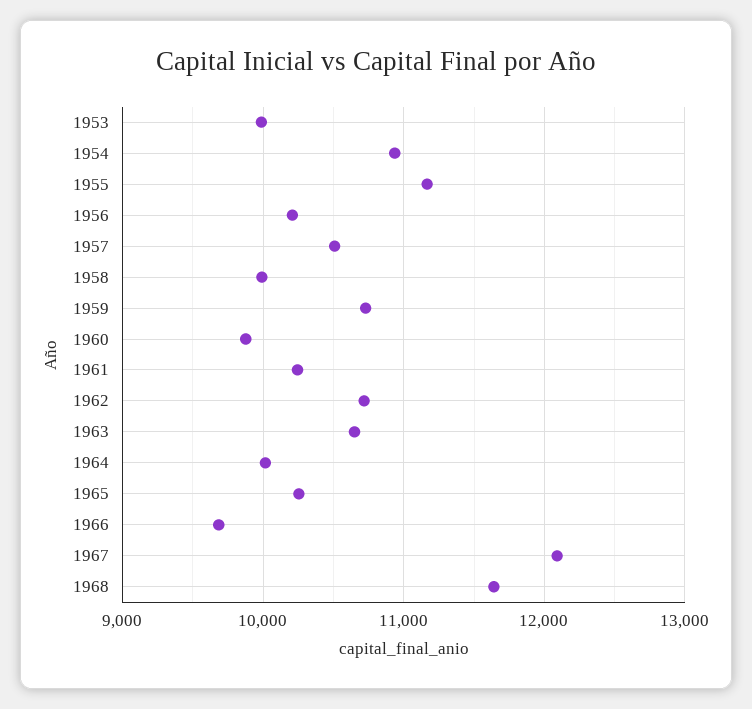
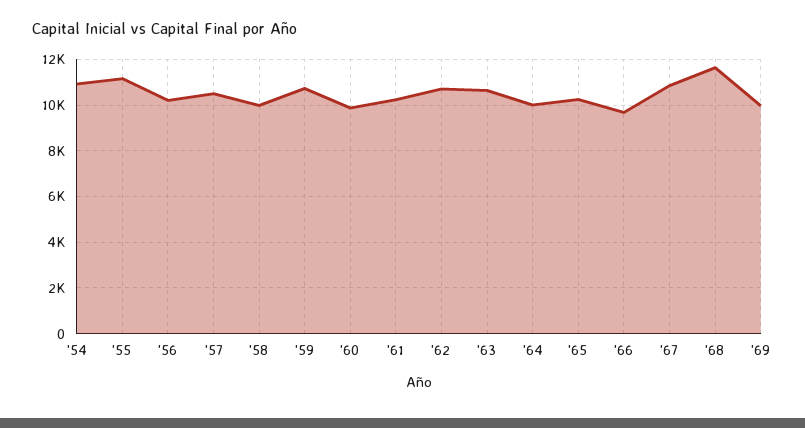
1953: 10000 -> none
1967: 12100 -> 11000
'69: none -> 10000

